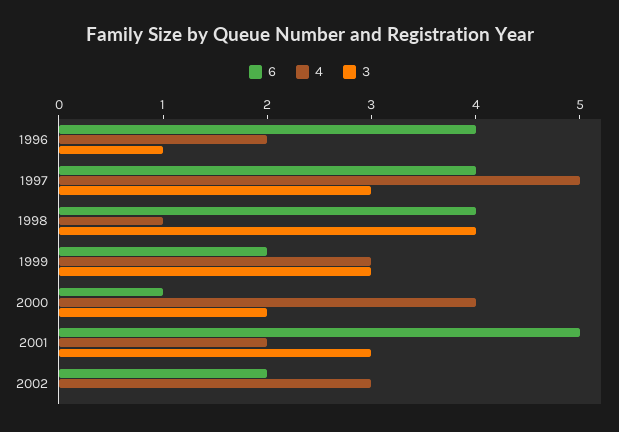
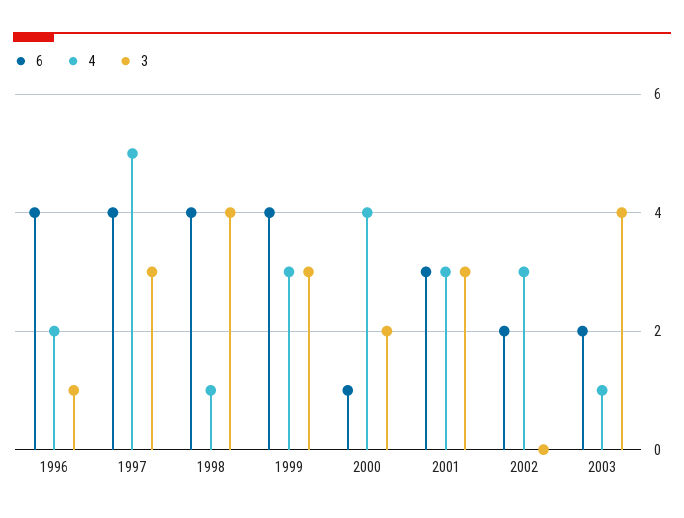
6, 1999: 2 -> 4
6, 2001: 5 -> 3
4, 2001: 2 -> 3
6, 2003: none -> 2
4, 2003: none -> 1
3, 2003: none -> 4

